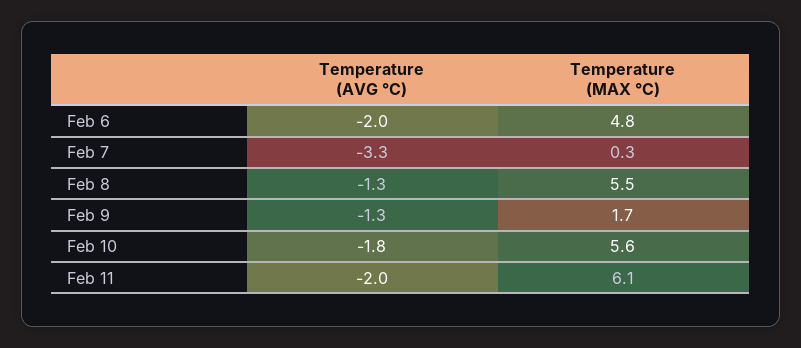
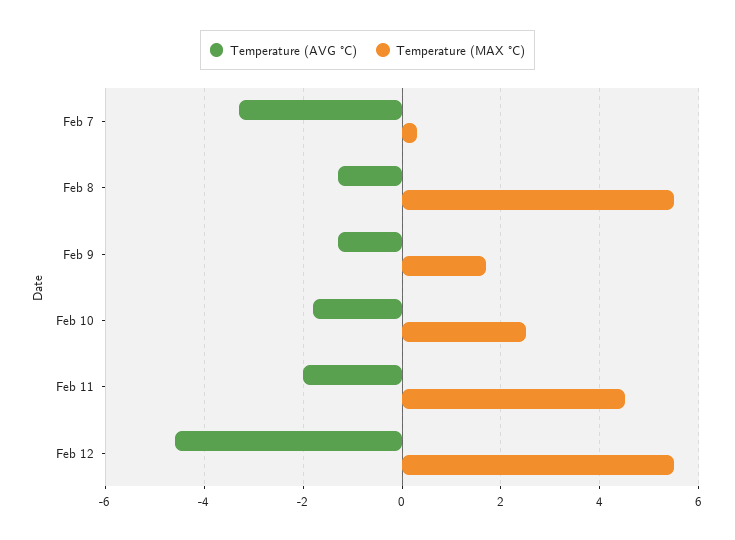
Temperature (AVG °C), Feb 6: -2 -> none
Temperature (MAX °C), Feb 6: 4.8 -> none
Temperature (MAX °C), Feb 10: 5.6 -> 2.5
Temperature (MAX °C), Feb 11: 6.1 -> 4.5
Temperature (AVG °C), Feb 12: none -> -4.5
Temperature (MAX °C), Feb 12: none -> 5.5

